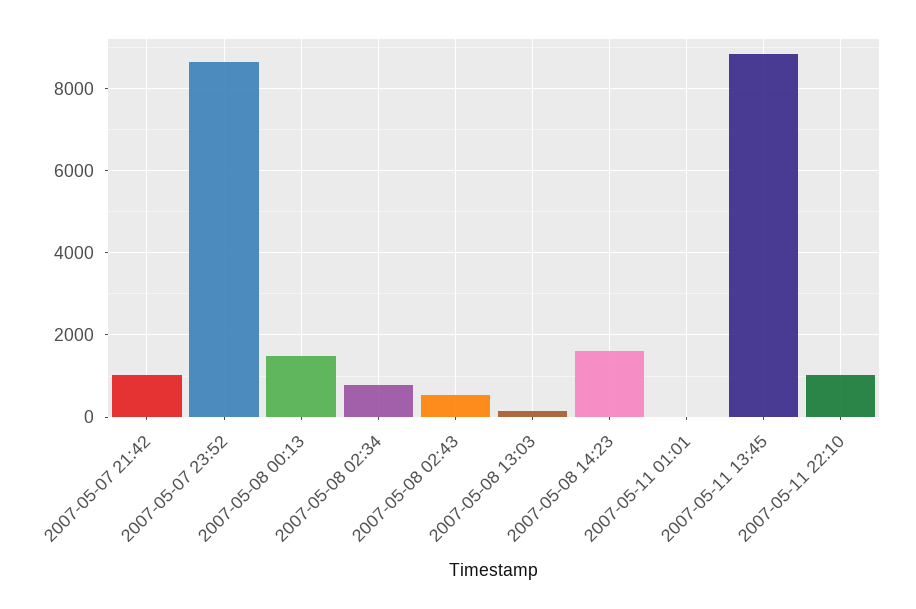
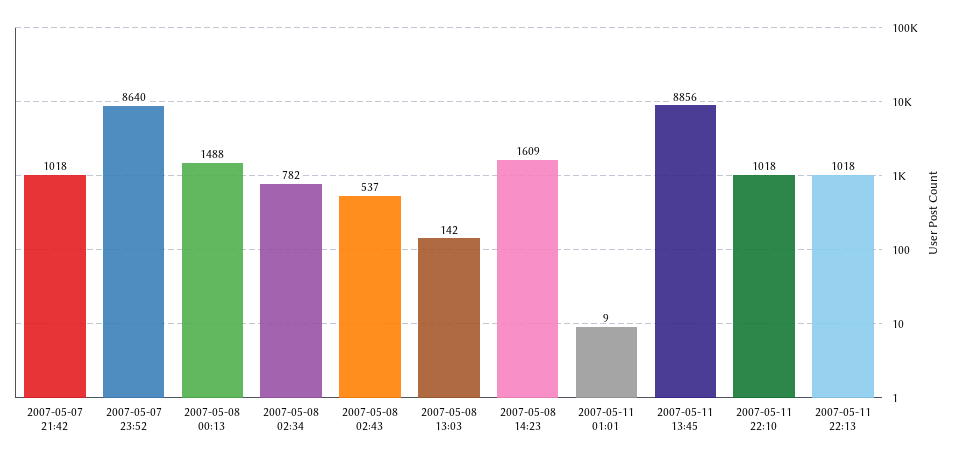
2007-05-11 22:13: none -> 1018

